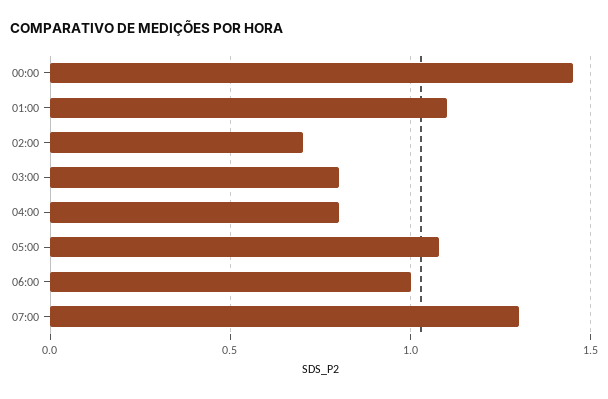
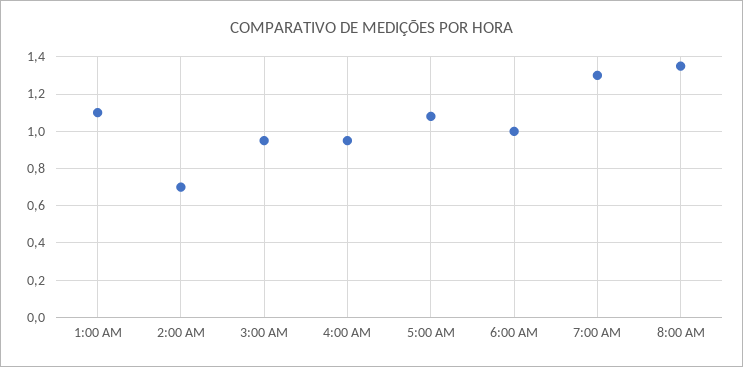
00:00: 1.45 -> none
03:00: 0.8 -> 0.95
04:00: 0.8 -> 0.95
8:00 AM: none -> 1.35

